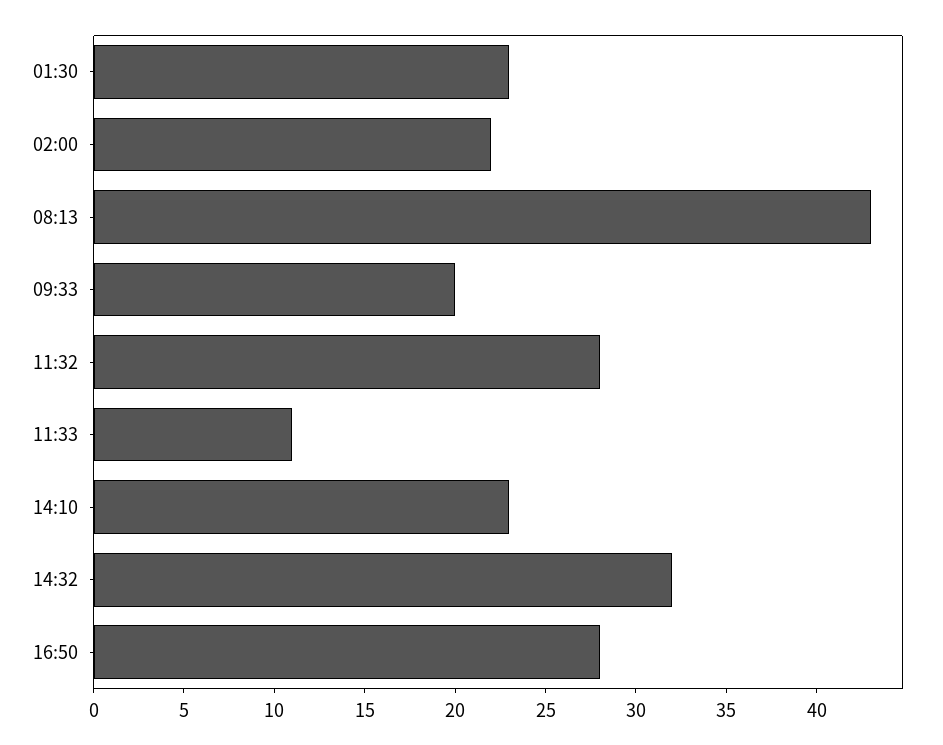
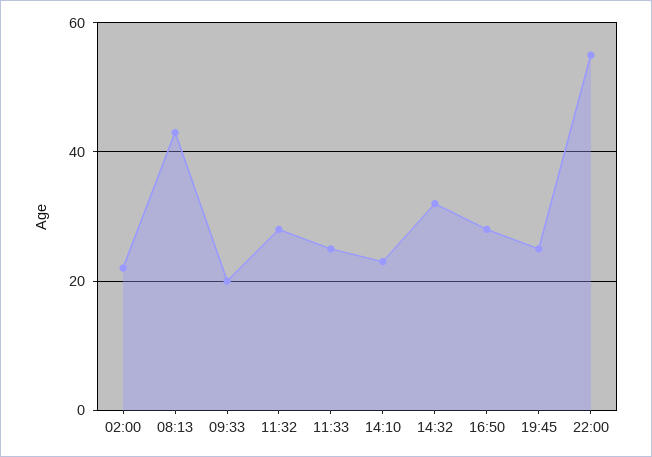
01:30: 23 -> none
11:33: 11 -> 25
19:45: none -> 25
22:00: none -> 55

